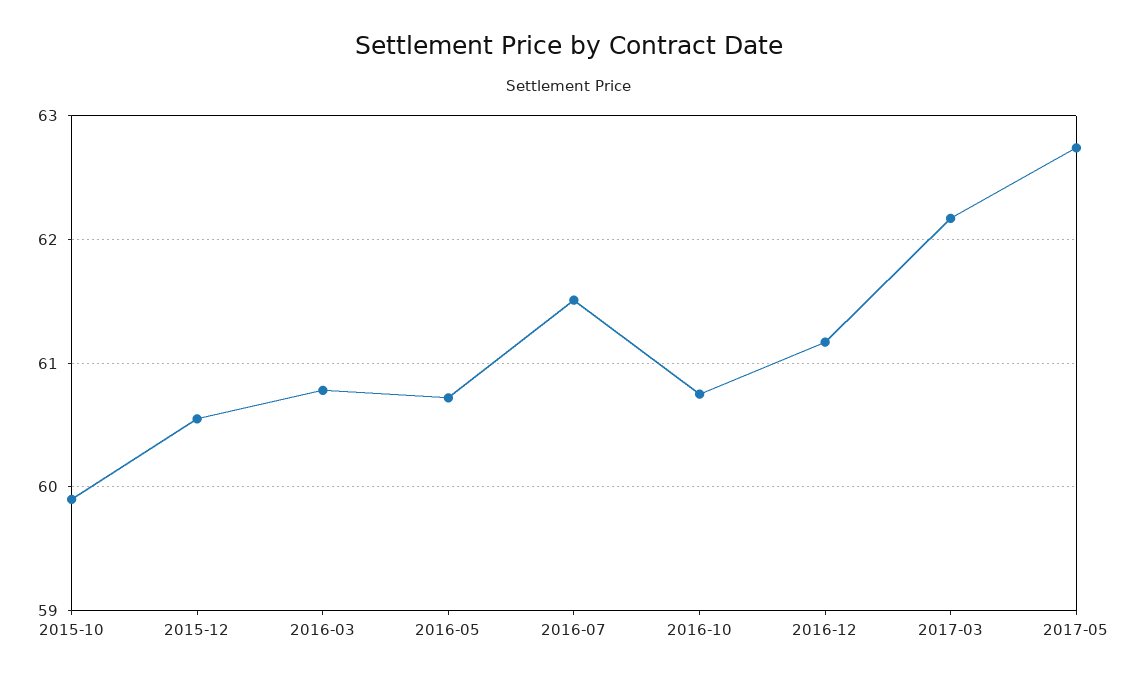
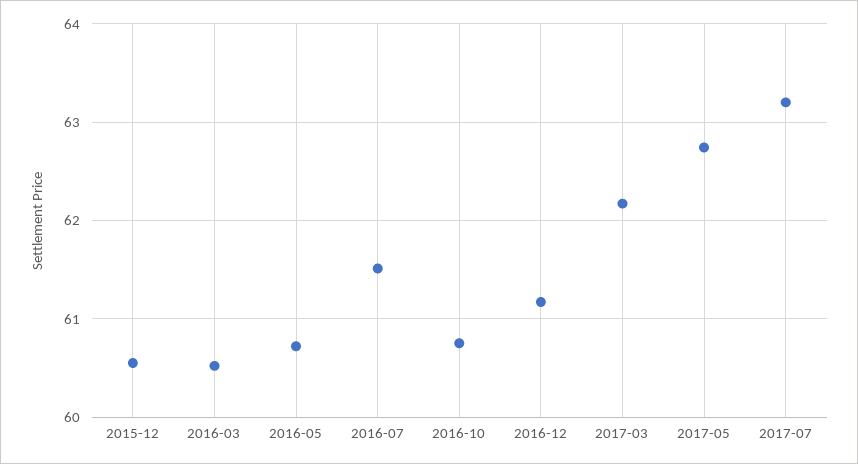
2015-10: 59.9 -> none
2016-03: 60.8 -> 60.5
2017-07: none -> 63.2

